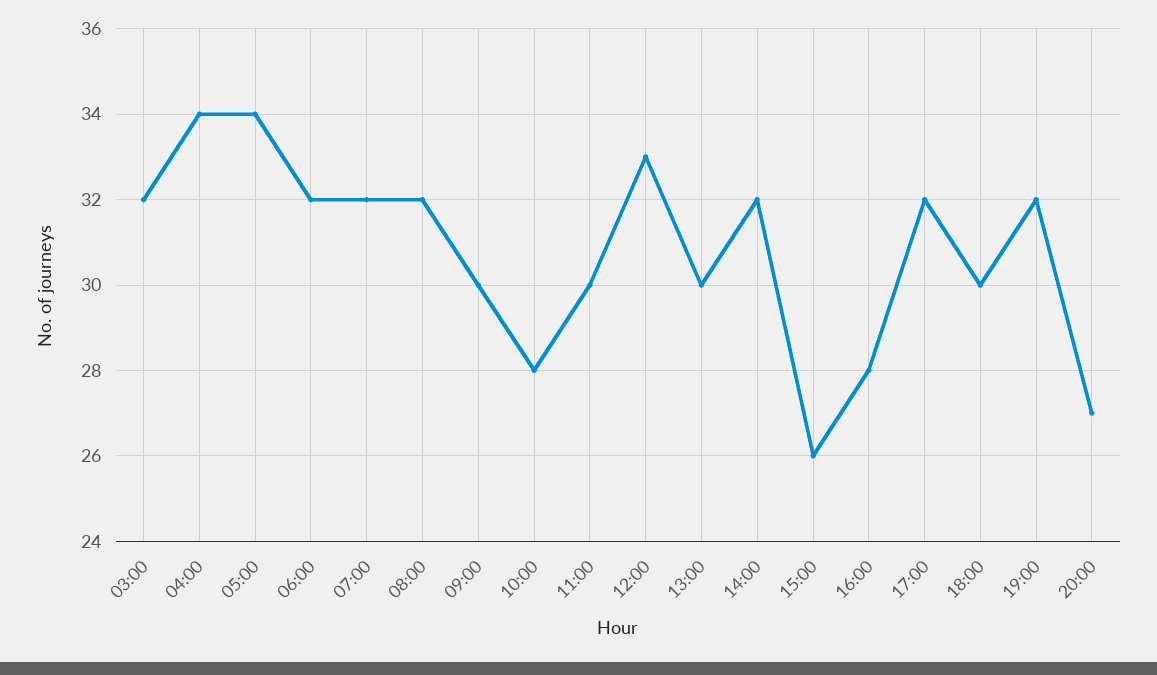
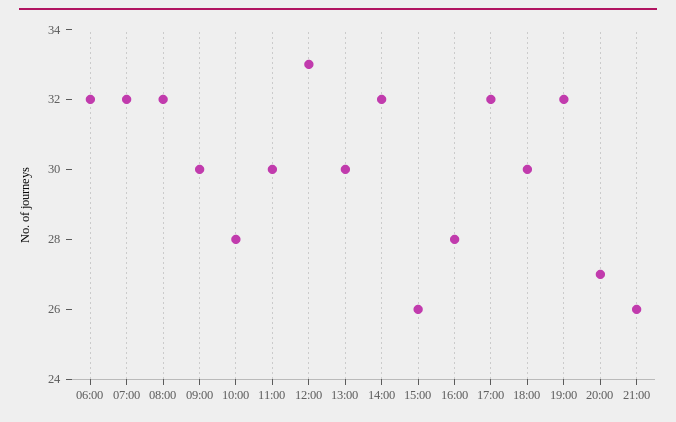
03:00: 32 -> none
04:00: 34 -> none
05:00: 34 -> none
21:00: none -> 26

